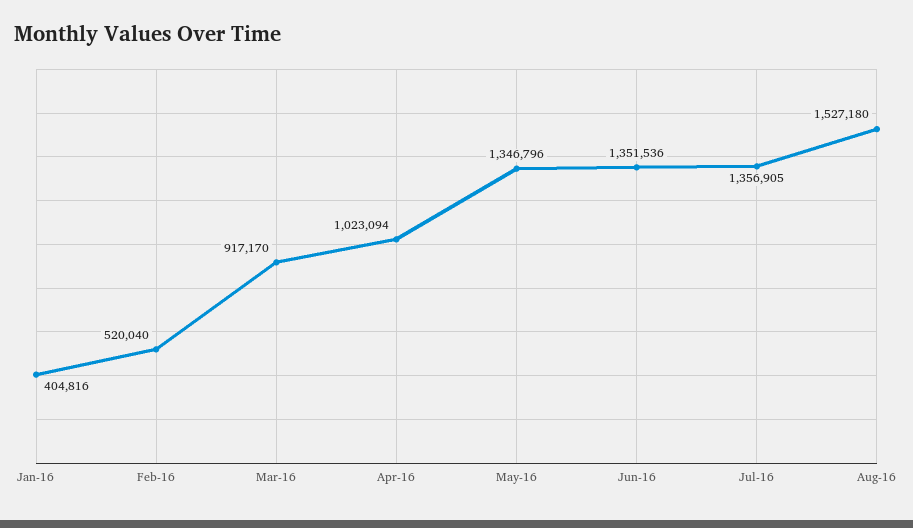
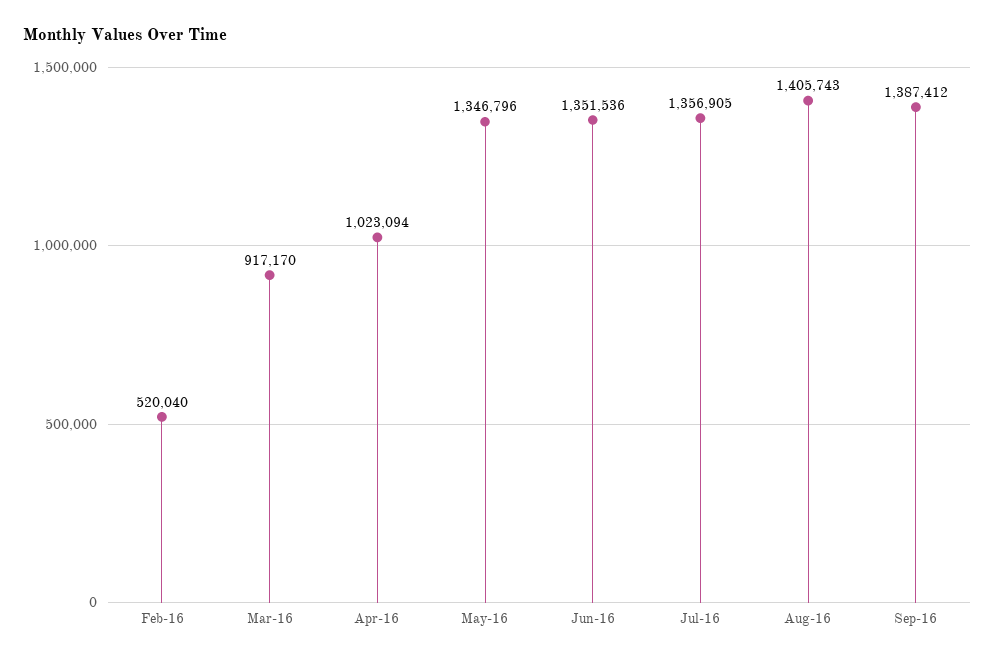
Jan-16: 404816 -> none
Aug-16: 1527180 -> 1405743
Sep-16: none -> 1387412

